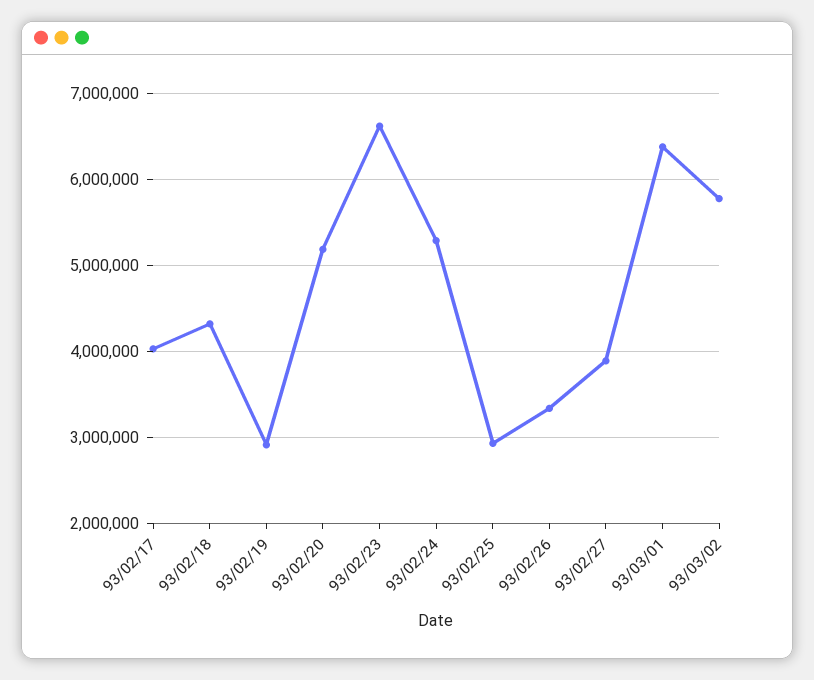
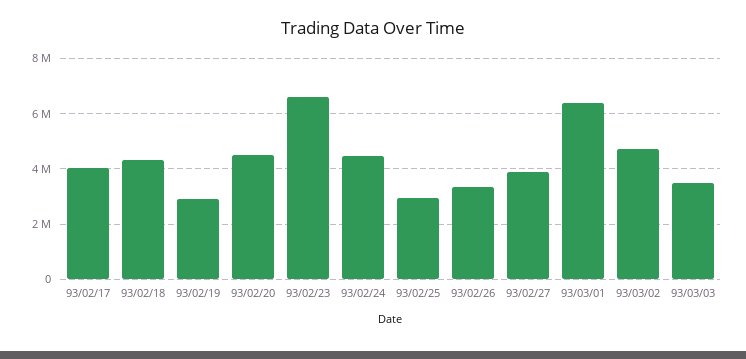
93/02/20: 5200000 -> 4500000
93/02/24: 5300000 -> 4500000
93/03/02: 5800000 -> 4750000
93/03/03: none -> 3500000

